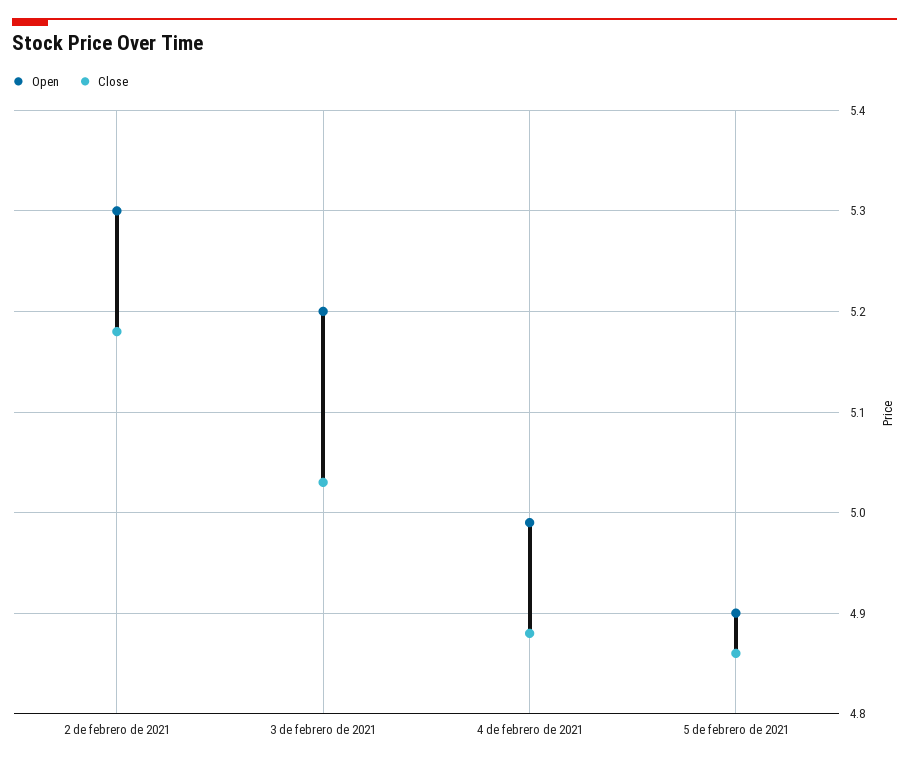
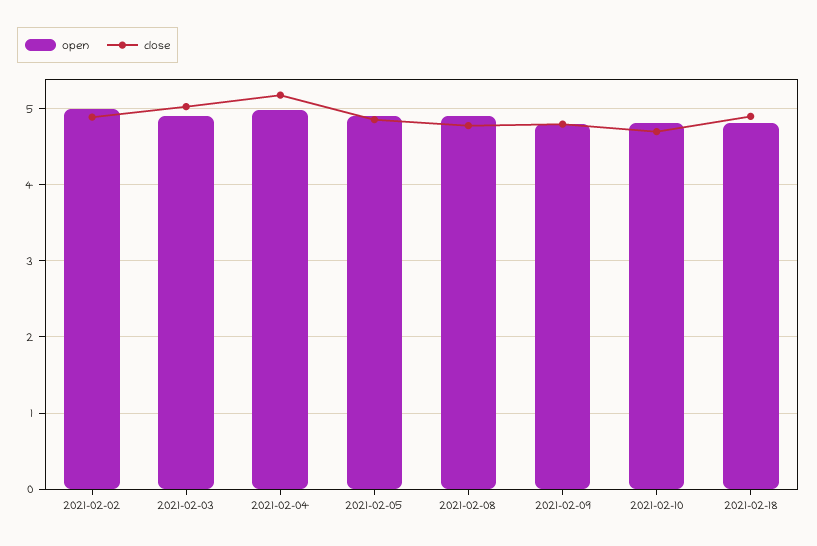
Open, 2 de febrero de 2021: 5.3 -> 5
Close, 2 de febrero de 2021: 5.18 -> 4.9
Open, 3 de febrero de 2021: 5.2 -> 4.9
Close, 4 de febrero de 2021: 4.88 -> 5.2
Open, 2021-02-08: none -> 4.9
Close, 2021-02-08: none -> 4.8
Open, 2021-02-09: none -> 4.8
Close, 2021-02-09: none -> 4.8
Open, 2021-02-10: none -> 4.8
Close, 2021-02-10: none -> 4.7
Open, 2021-02-18: none -> 4.8
Close, 2021-02-18: none -> 4.9

